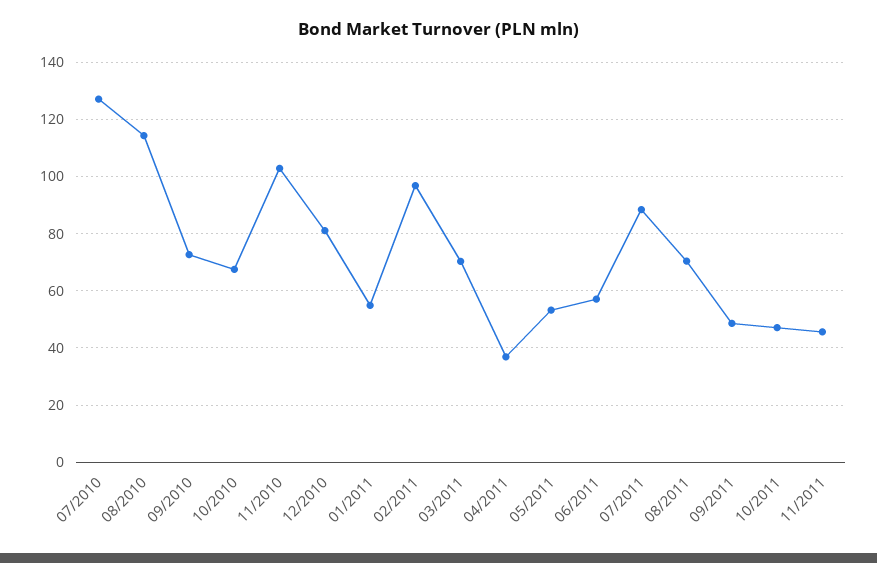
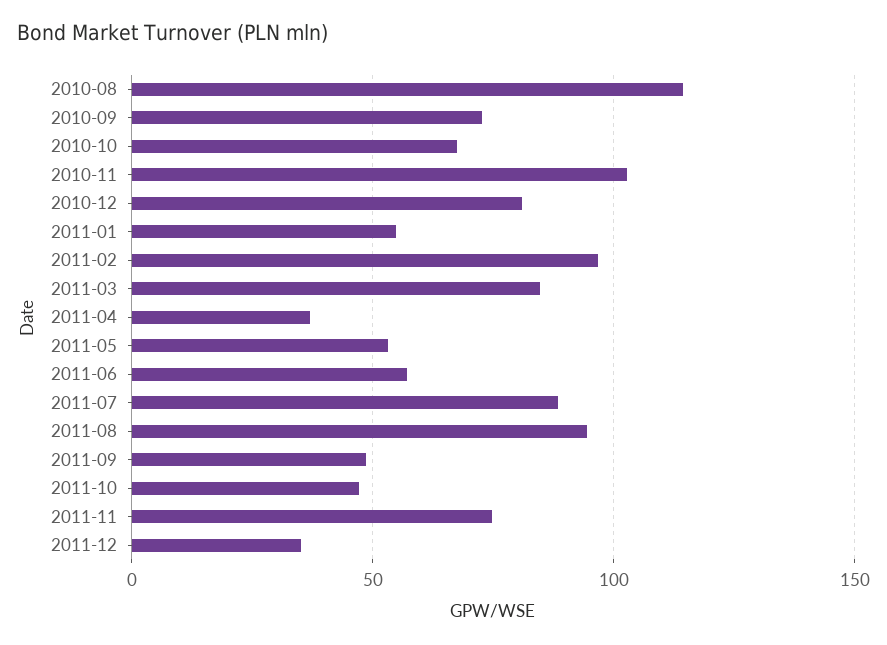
07/2010: 127.5 -> none
03/2011: 70 -> 85
08/2011: 70 -> 95
11/2011: 45 -> 75
2011-12: none -> 35

